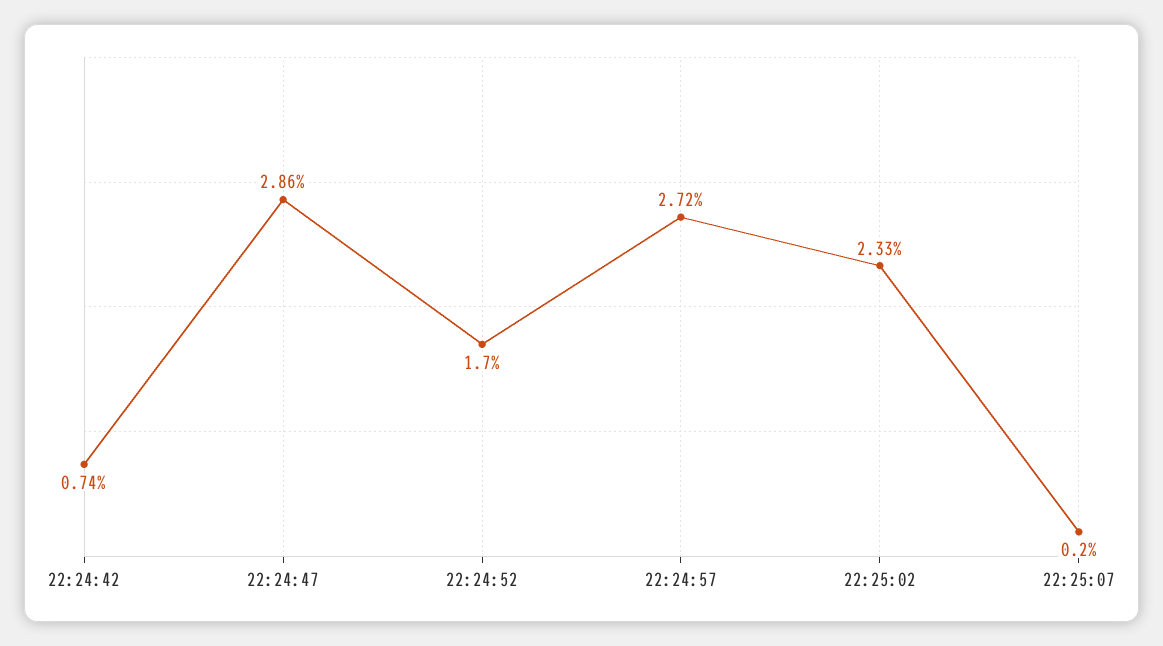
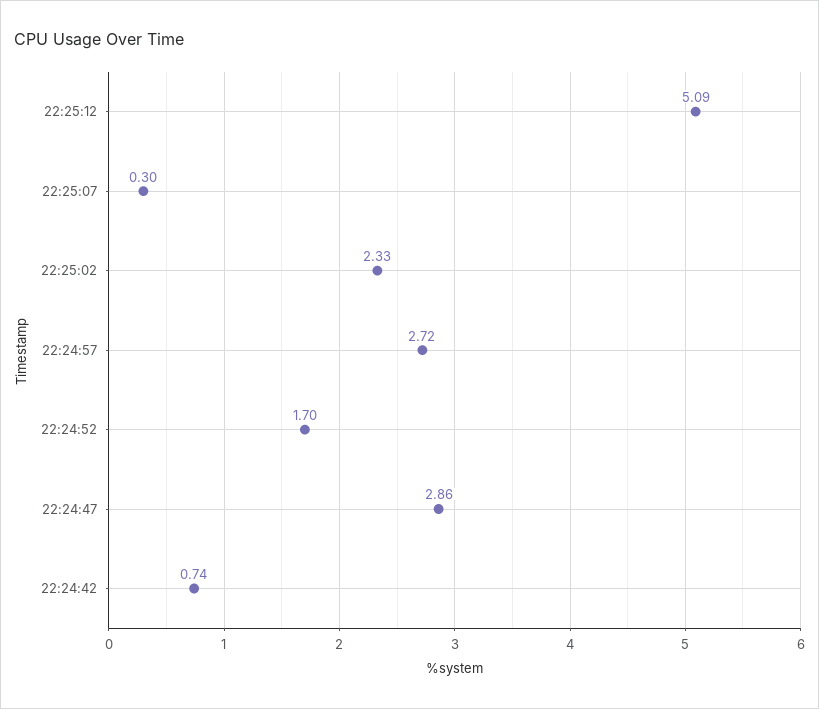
22:25:07: 0.2 -> 0.3
22:25:12: none -> 5.09

